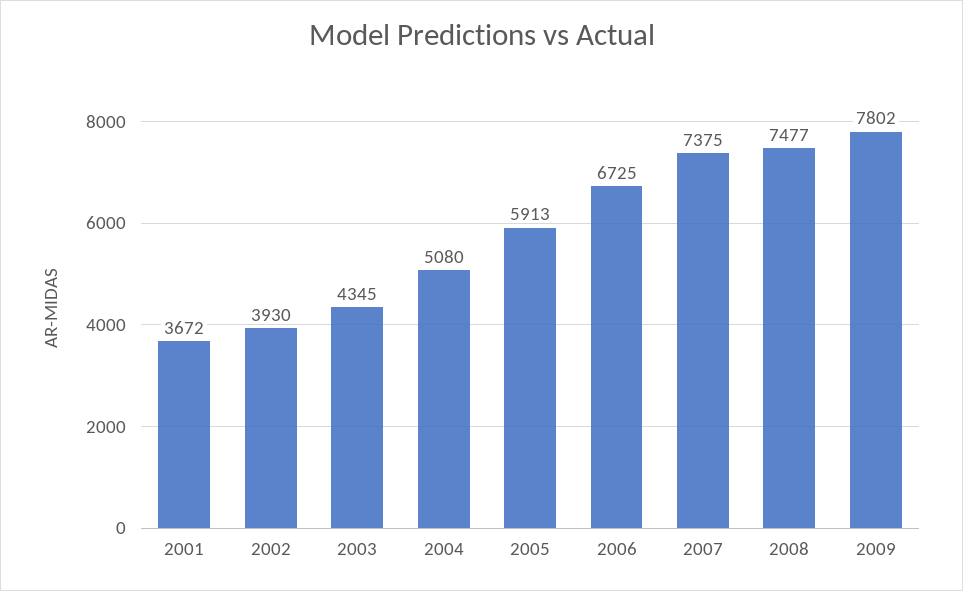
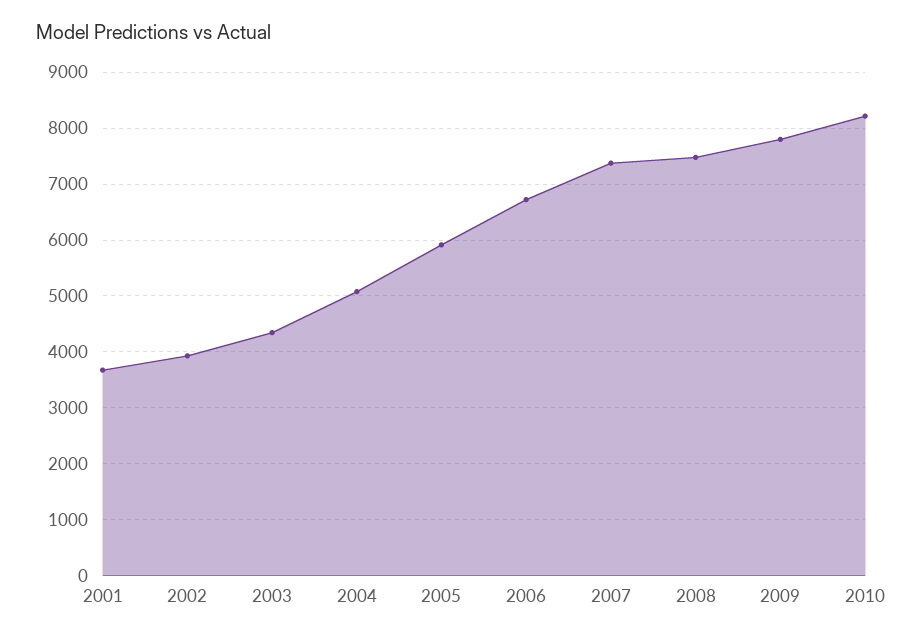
2010: none -> 8200

